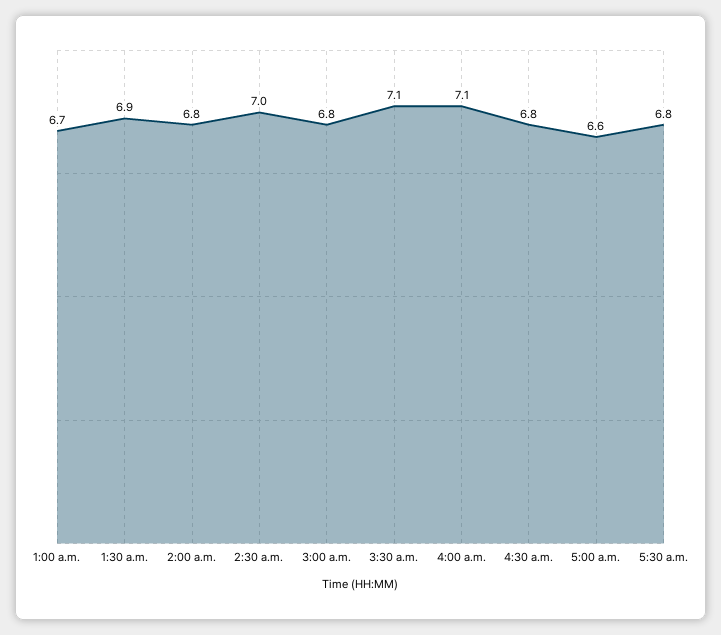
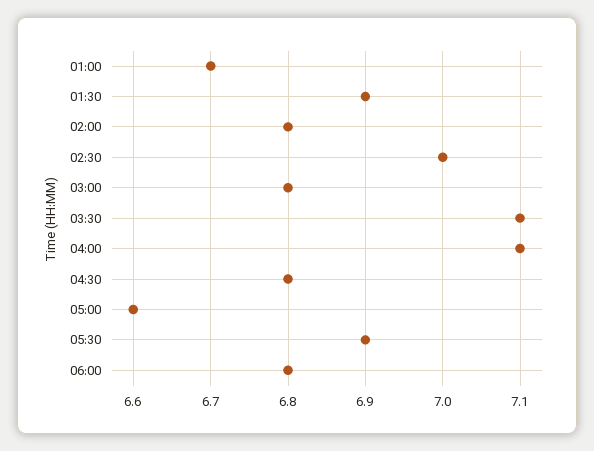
5:30 a.m.: 6.8 -> 6.9
06:00: none -> 6.8

